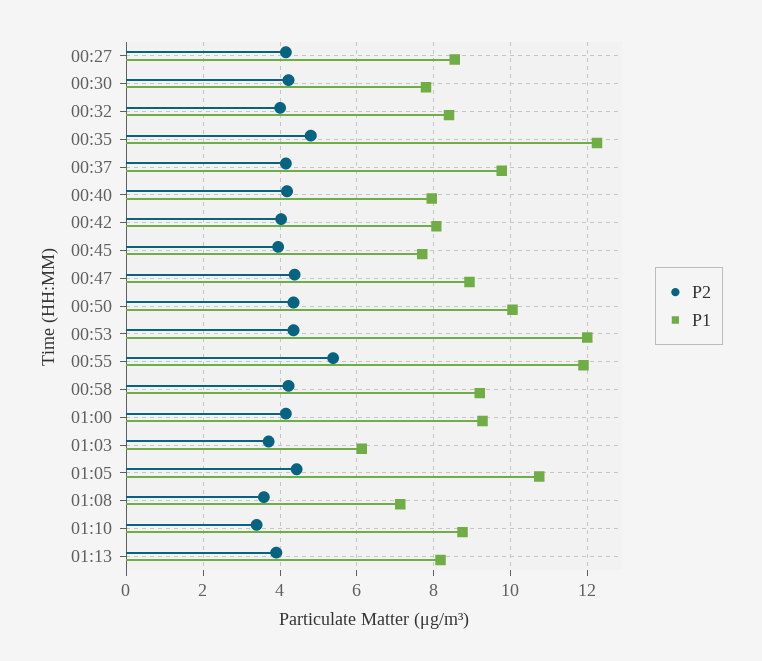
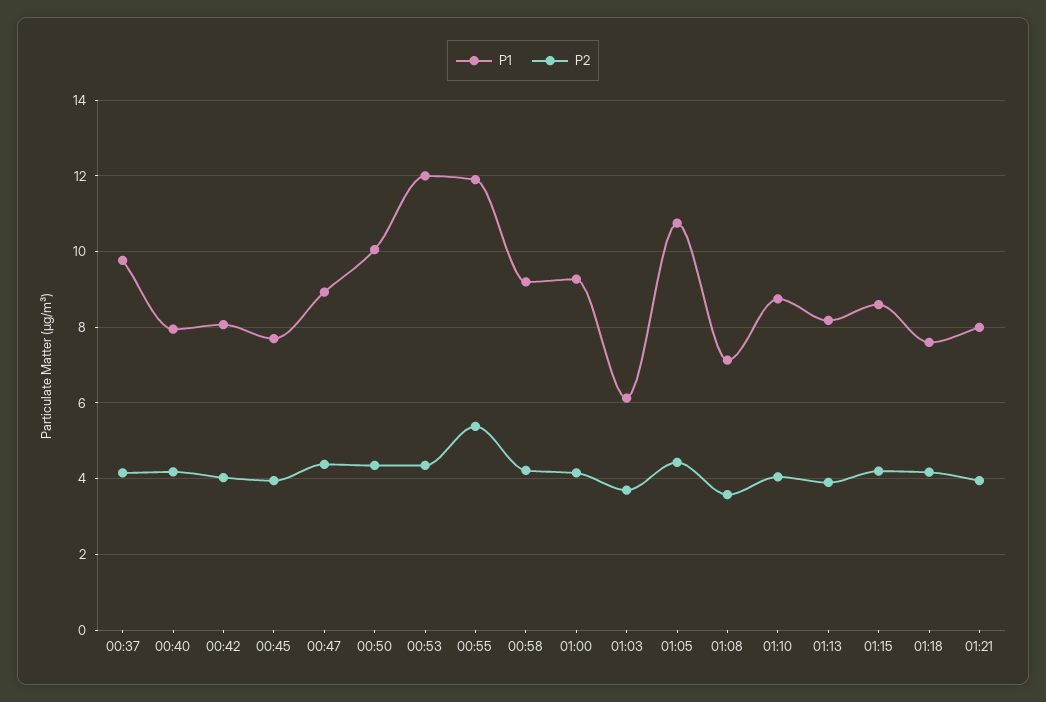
P2, 00:27: 4.2 -> none
P1, 00:27: 8.6 -> none
P2, 00:30: 4.2 -> none
P1, 00:30: 7.8 -> none
P2, 00:32: 4 -> none
P1, 00:32: 8.4 -> none
P2, 00:35: 4.8 -> none
P1, 00:35: 12.2 -> none
P2, 01:10: 3.4 -> 4
P1, 01:15: none -> 8.6
P2, 01:15: none -> 4.2
P1, 01:18: none -> 7.6
P2, 01:18: none -> 4.2
P1, 01:21: none -> 8
P2, 01:21: none -> 4

